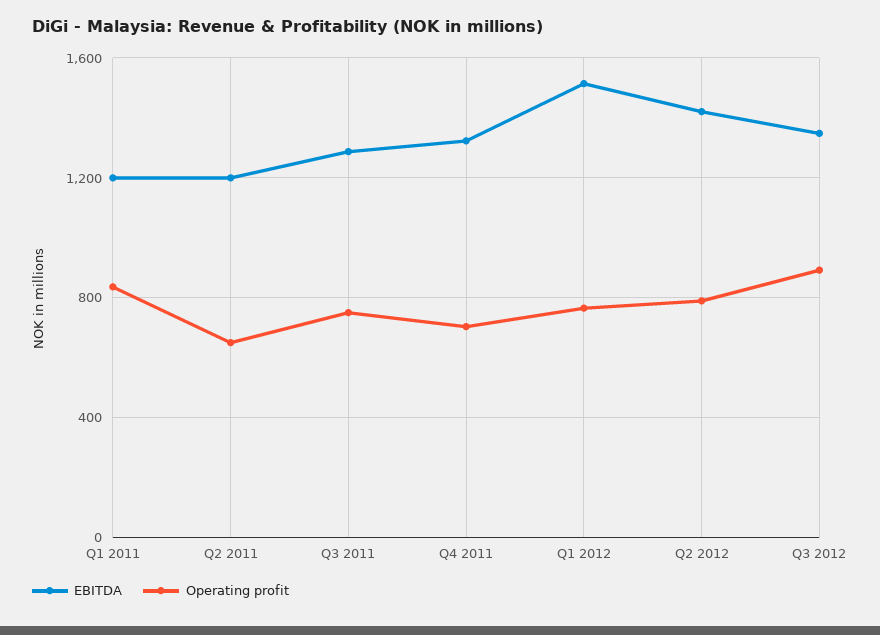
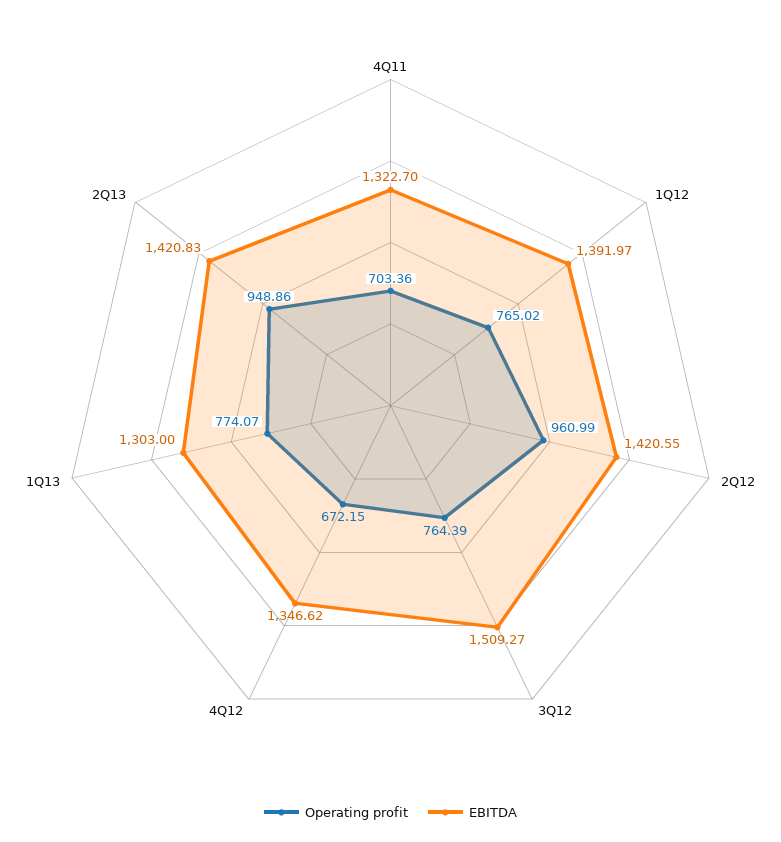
EBITDA, Q1 2011: 1200 -> none
Operating profit, Q1 2011: 850 -> none
EBITDA, Q2 2011: 1200 -> none
Operating profit, Q2 2011: 650 -> none
EBITDA, Q3 2011: 1300 -> none
Operating profit, Q3 2011: 750 -> none
EBITDA, Q1 2012: 1500 -> 1391.97
Operating profit, Q2 2012: 800 -> 960.99
EBITDA, Q3 2012: 1350 -> 1509.27
Operating profit, Q3 2012: 900 -> 764.39
Operating profit, 4Q12: none -> 672.15
EBITDA, 4Q12: none -> 1346.62
Operating profit, 1Q13: none -> 774.07
EBITDA, 1Q13: none -> 1303
Operating profit, 2Q13: none -> 948.86
EBITDA, 2Q13: none -> 1420.83

